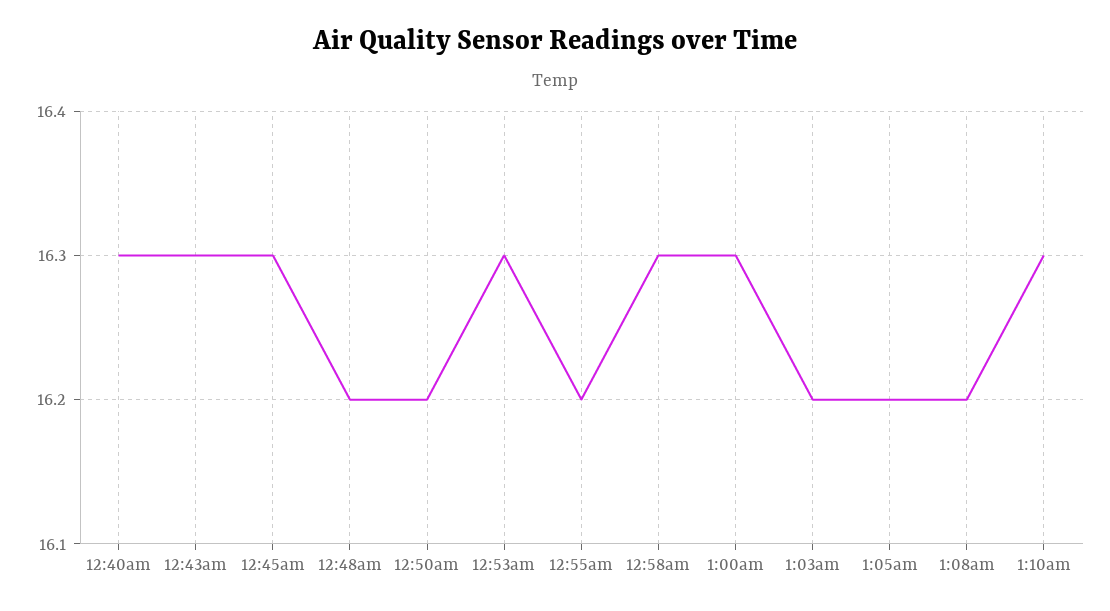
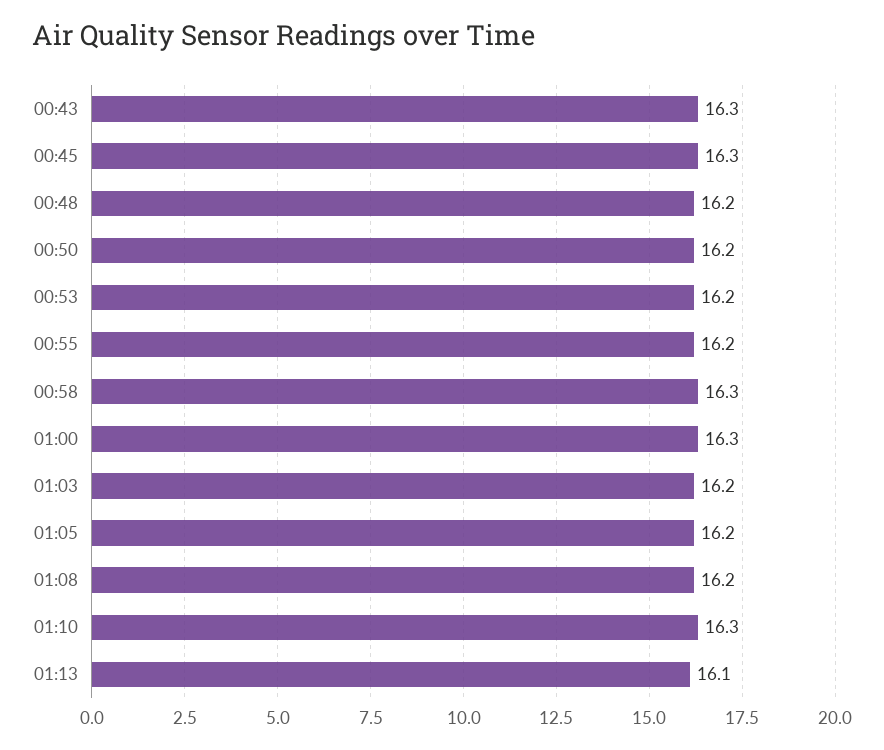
12:40am: 16.3 -> none
12:53am: 16.3 -> 16.2
01:13: none -> 16.1

